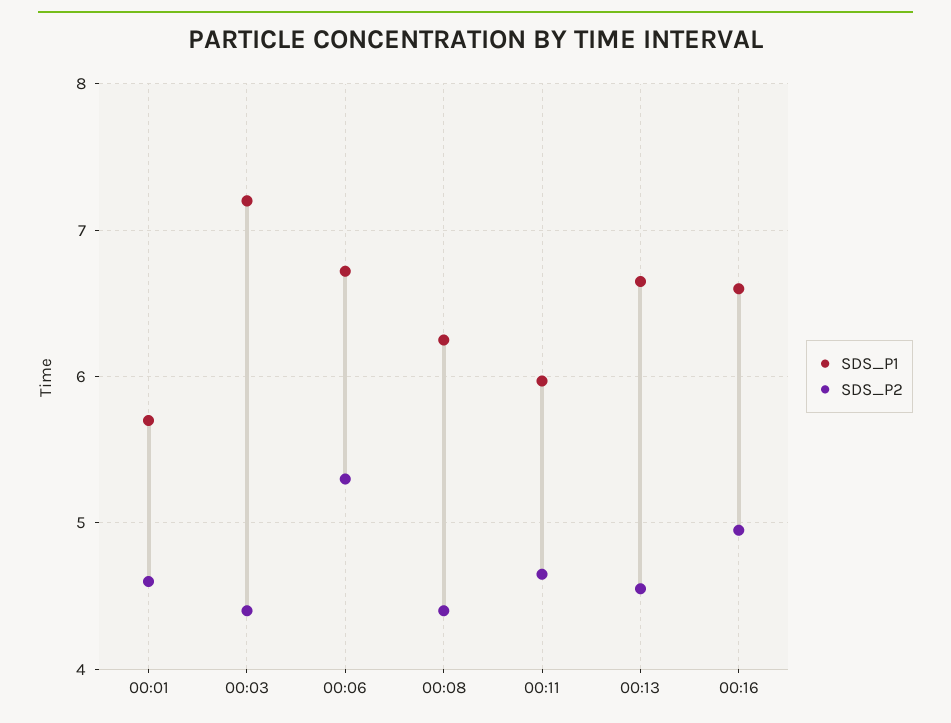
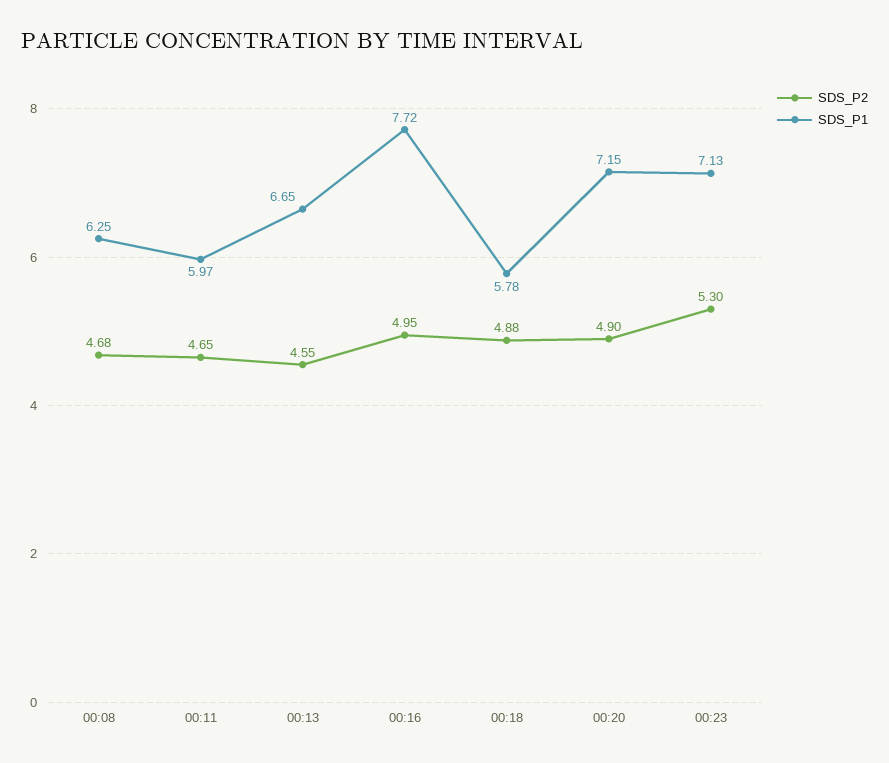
SDS_P1, 00:01: 5.7 -> none
SDS_P2, 00:01: 4.6 -> none
SDS_P1, 00:03: 7.2 -> none
SDS_P2, 00:03: 4.4 -> none
SDS_P1, 00:06: 6.7 -> none
SDS_P2, 00:06: 5.3 -> none
SDS_P2, 00:08: 4.4 -> 4.68
SDS_P1, 00:16: 6.6 -> 7.72
SDS_P2, 00:18: none -> 4.88
SDS_P1, 00:18: none -> 5.78
SDS_P2, 00:20: none -> 4.9
SDS_P1, 00:20: none -> 7.15
SDS_P2, 00:23: none -> 5.3
SDS_P1, 00:23: none -> 7.13

